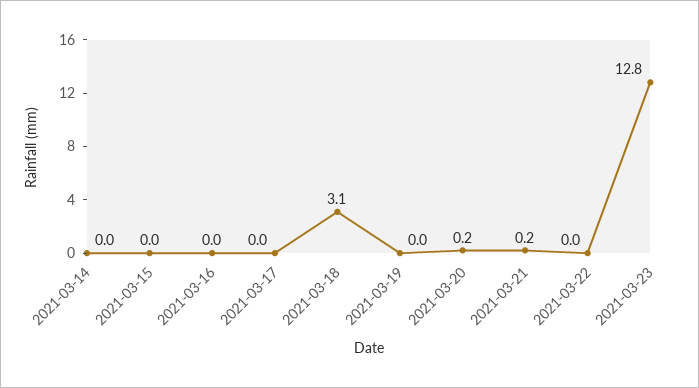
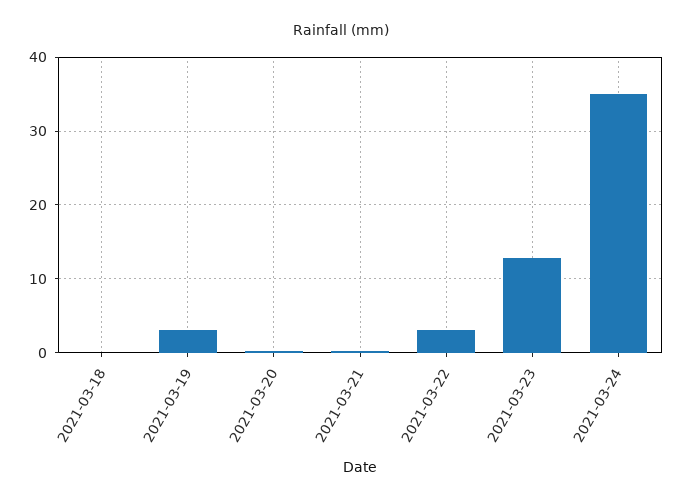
2021-03-14: 0 -> none
2021-03-15: 0 -> none
2021-03-16: 0 -> none
2021-03-17: 0 -> none
2021-03-18: 3.1 -> 0
2021-03-19: 0 -> 3
2021-03-22: 0 -> 3
2021-03-24: none -> 35

